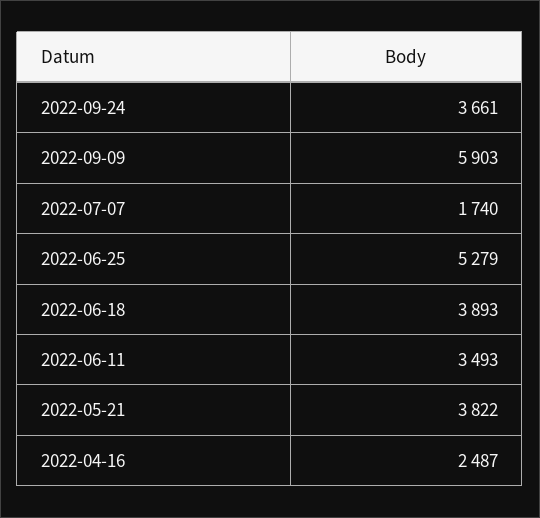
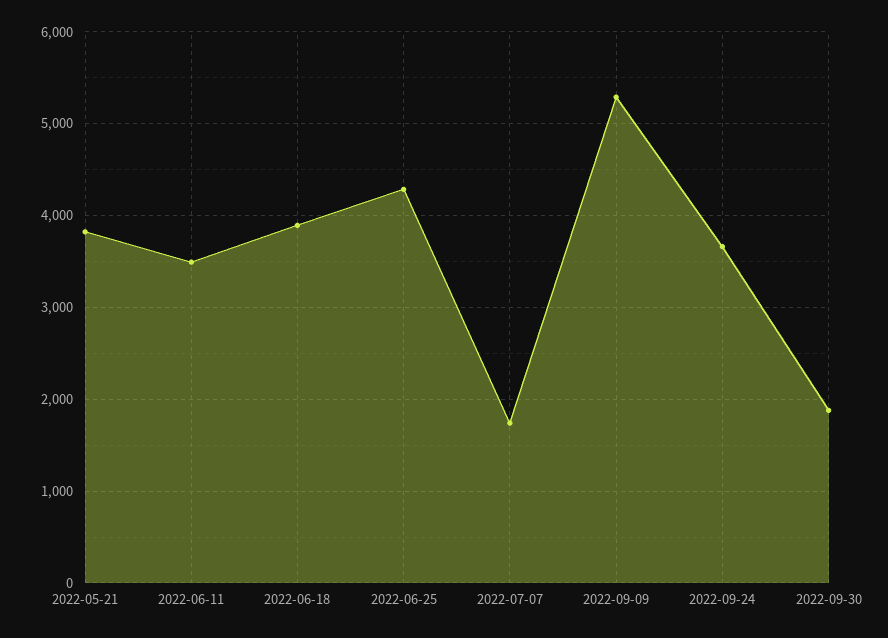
2022-09-09: 5903 -> 5300
2022-06-25: 5279 -> 4300
2022-04-16: 2487 -> none
2022-09-30: none -> 1900

